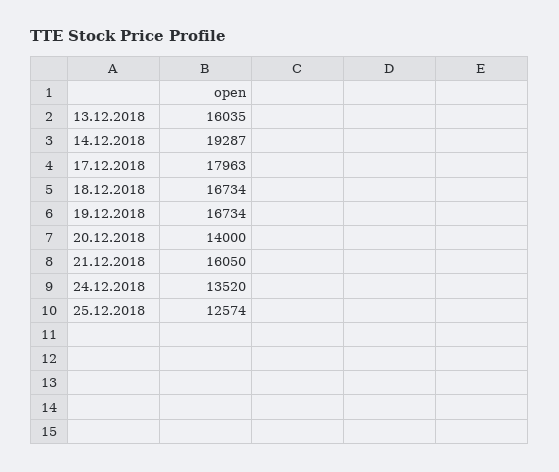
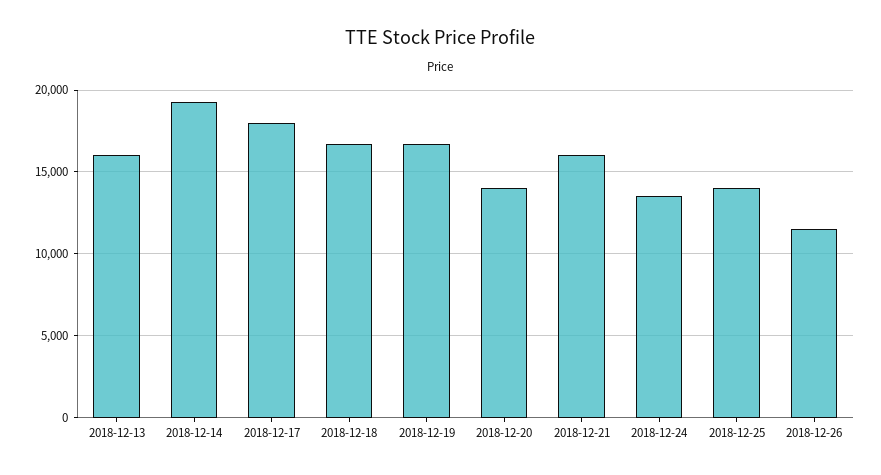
25.12.2018: 12574 -> 14000
2018-12-26: none -> 11500

